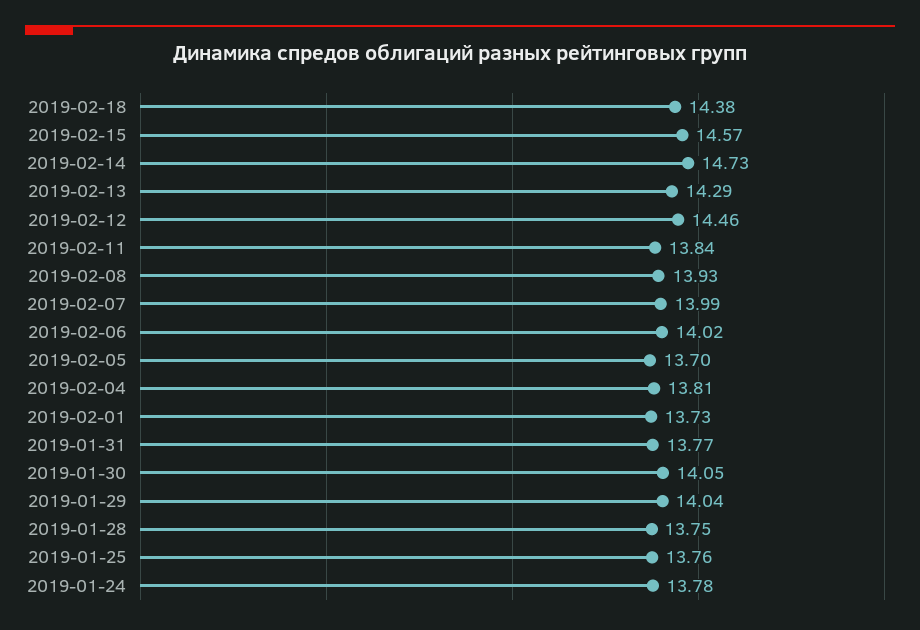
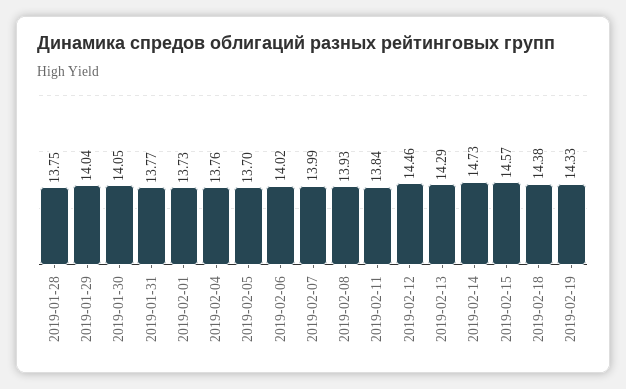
2019-02-04: 13.81 -> 13.76
2019-01-25: 13.76 -> none
2019-01-24: 13.78 -> none
2019-02-19: none -> 14.33

